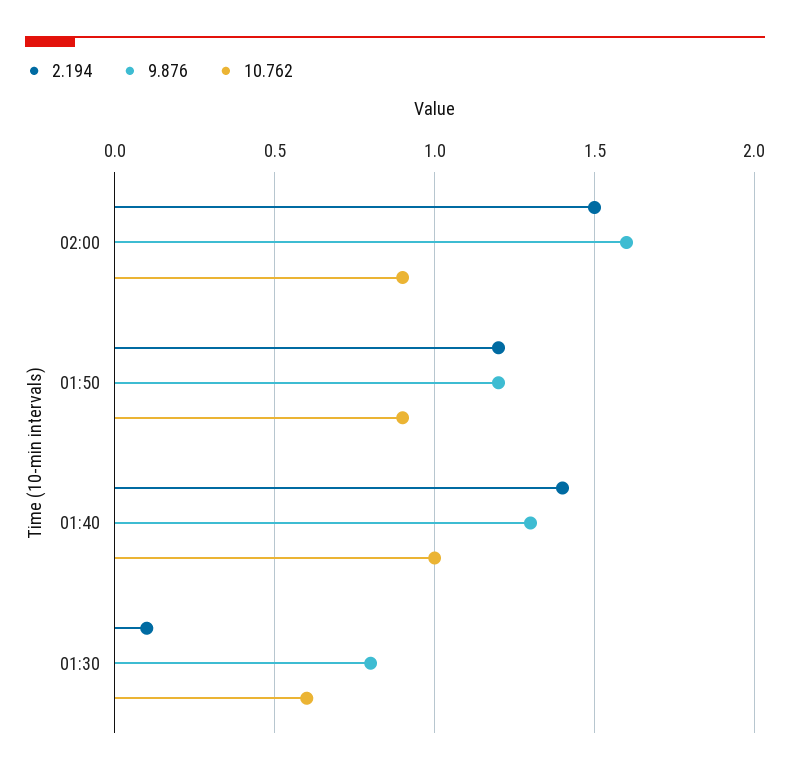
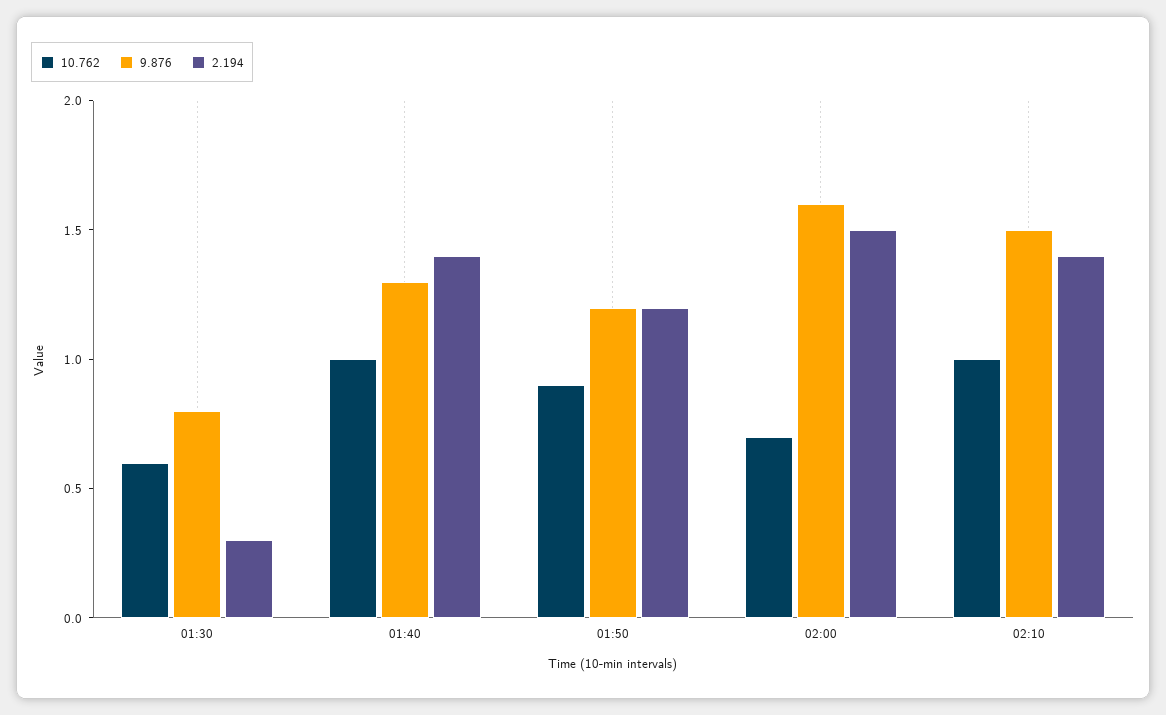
10.762, 02:00: 0.9 -> 0.7
2.194, 01:30: 0.1 -> 0.3
10.762, 02:10: none -> 1
9.876, 02:10: none -> 1.5
2.194, 02:10: none -> 1.4

